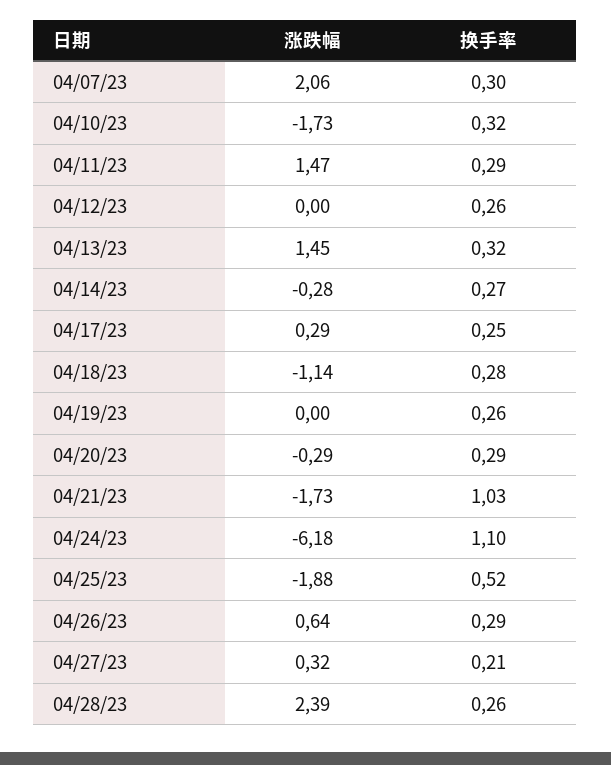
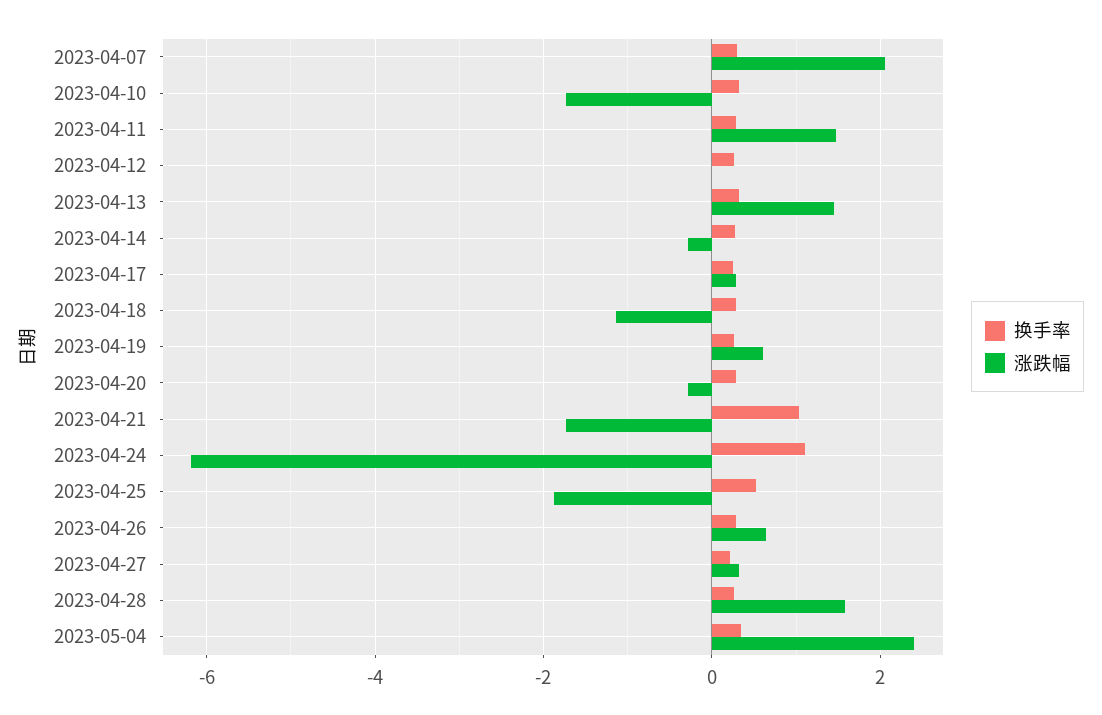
涨跌幅, 04/19/23: 0 -> 0.6
涨跌幅, 04/28/23: 2.39 -> 1.6
换手率, 2023-05-04: none -> 0.4
涨跌幅, 2023-05-04: none -> 2.4

